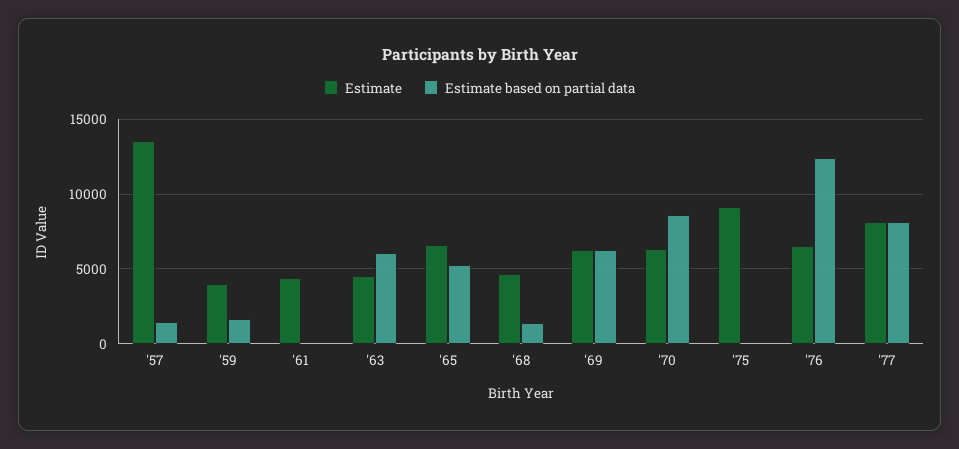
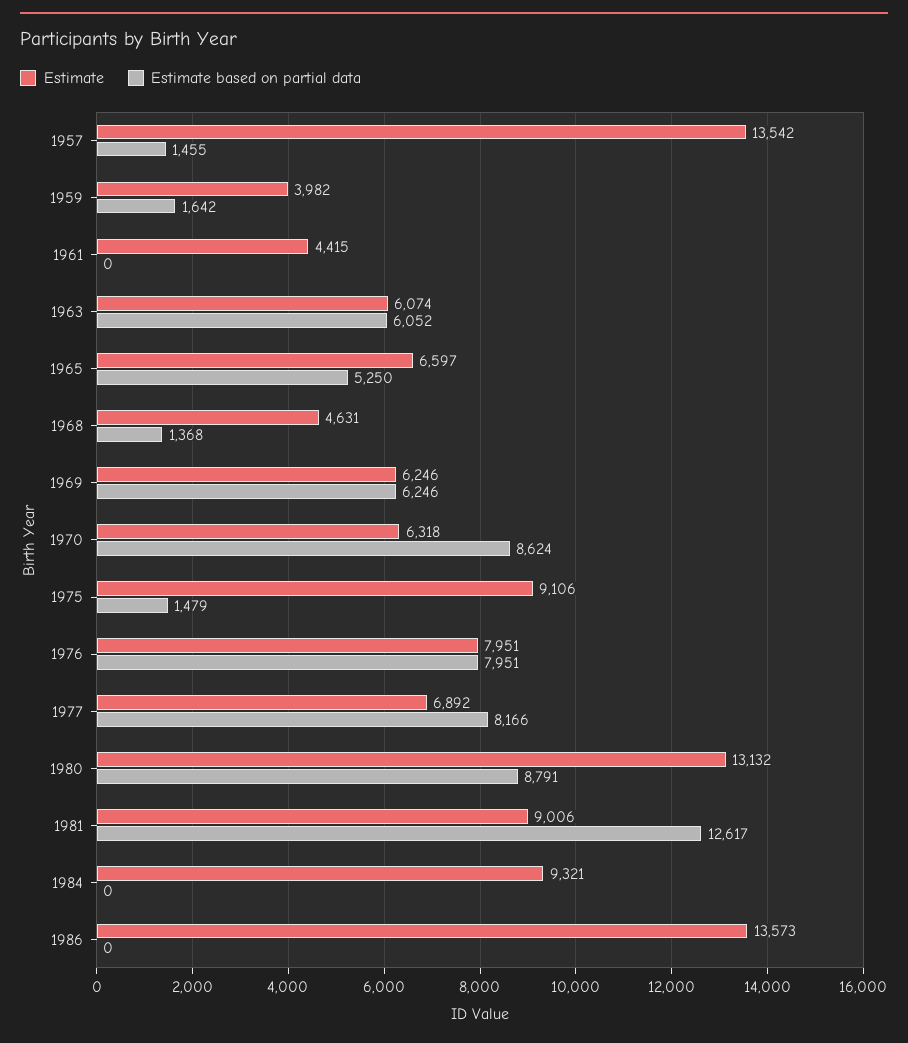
Estimate, '63: 4500 -> 6074
Estimate based on partial data, '75: 0 -> 1479
Estimate, '76: 6500 -> 7951
Estimate based on partial data, '76: 12500 -> 7951
Estimate, '77: 8000 -> 6892
Estimate, 1980: none -> 13132
Estimate based on partial data, 1980: none -> 8791
Estimate, 1981: none -> 9006
Estimate based on partial data, 1981: none -> 12617
Estimate, 1984: none -> 9321
Estimate based on partial data, 1984: none -> 0
Estimate, 1986: none -> 13573
Estimate based on partial data, 1986: none -> 0

